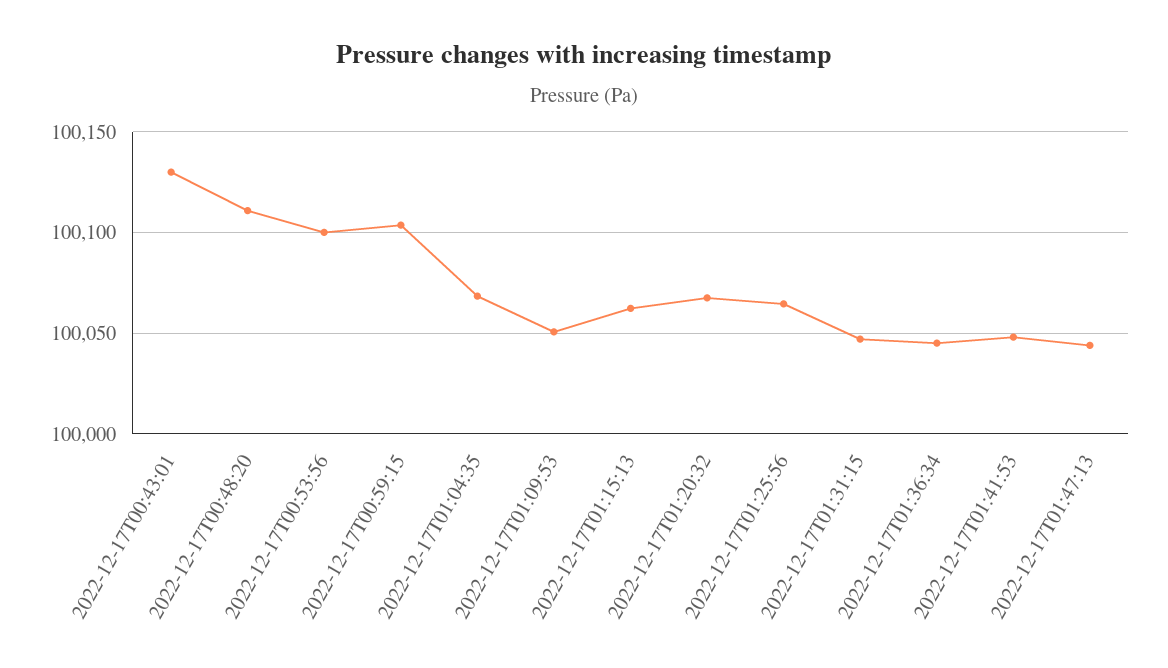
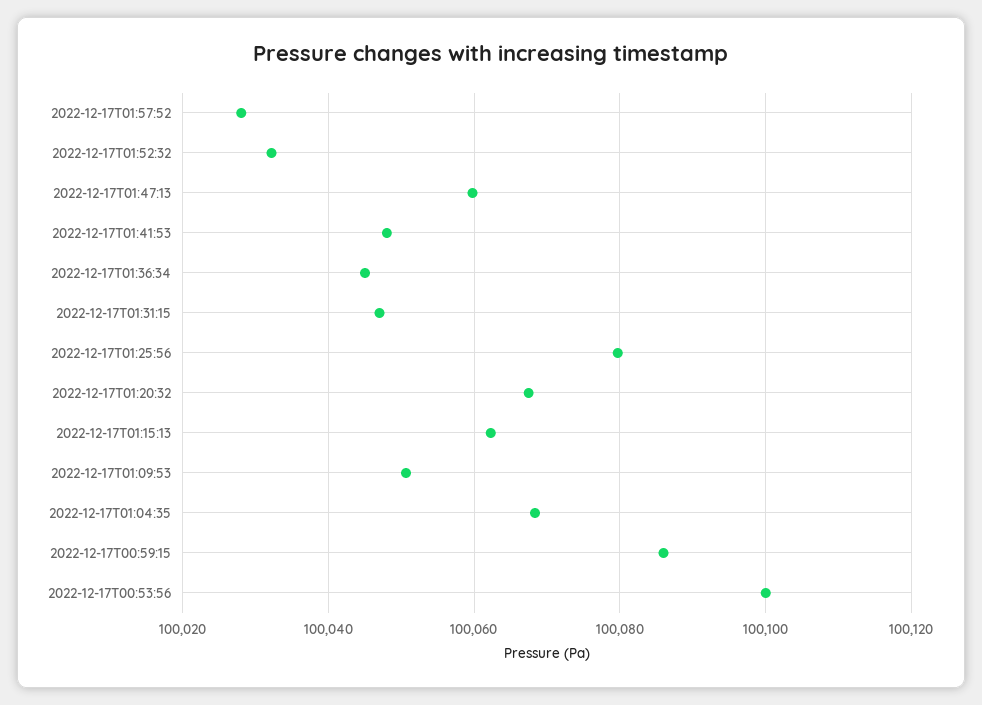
2022-12-17T00:43:01: 100130 -> none
2022-12-17T00:48:20: 100110 -> none
2022-12-17T00:59:15: 100105 -> 100086
2022-12-17T01:25:56: 100065 -> 100080
2022-12-17T01:47:13: 100045 -> 100060
2022-12-17T01:57:52: none -> 100028
2022-12-17T01:52:32: none -> 100032

